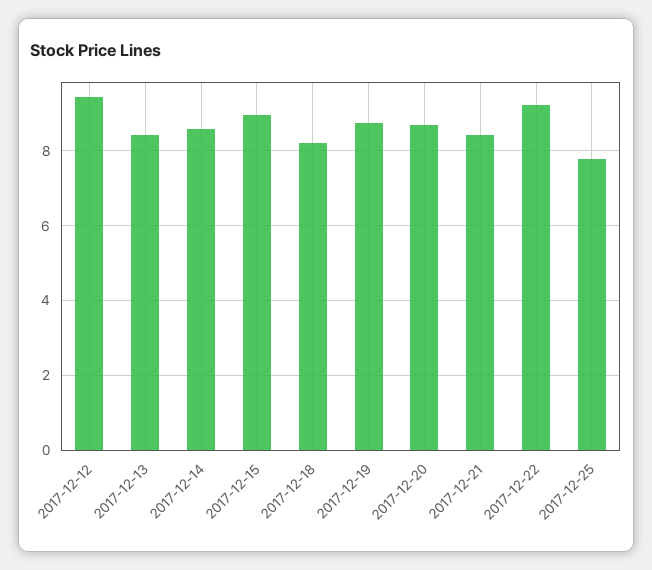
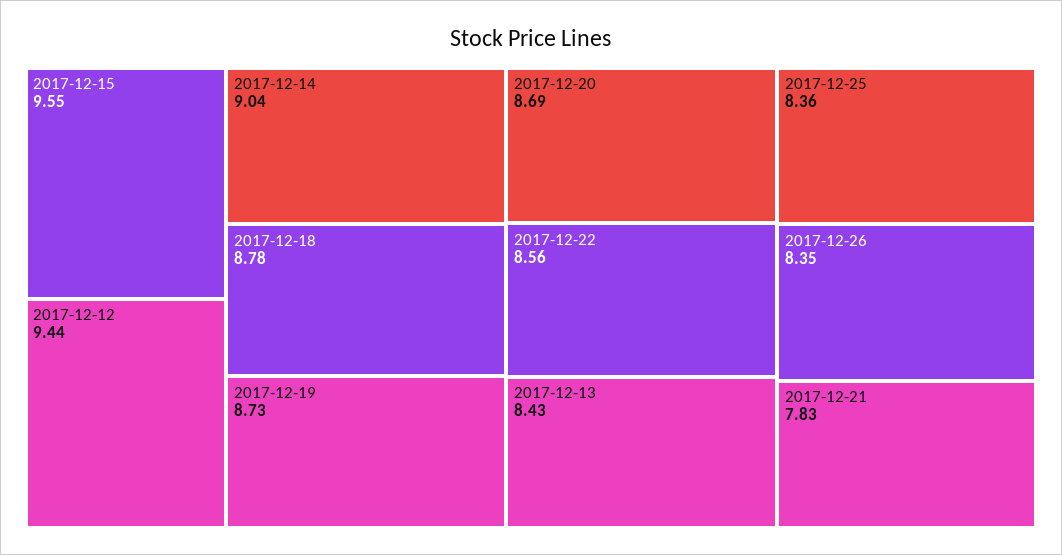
2017-12-14: 8.6 -> 9.04
2017-12-15: 9 -> 9.55
2017-12-18: 8.2 -> 8.78
2017-12-21: 8.4 -> 7.83
2017-12-22: 9.2 -> 8.56
2017-12-25: 7.8 -> 8.36
2017-12-26: none -> 8.35

